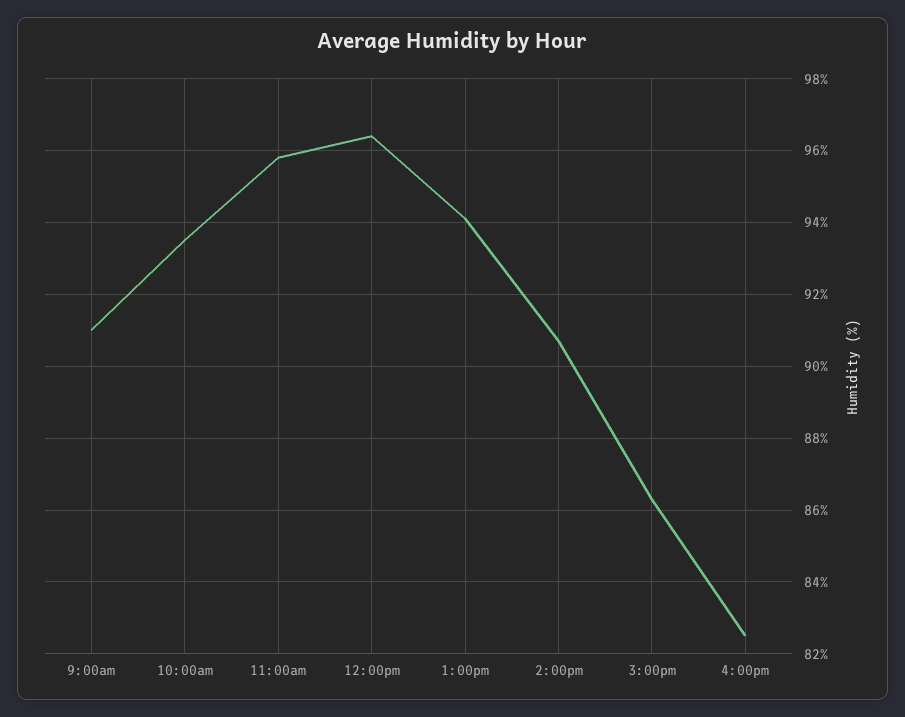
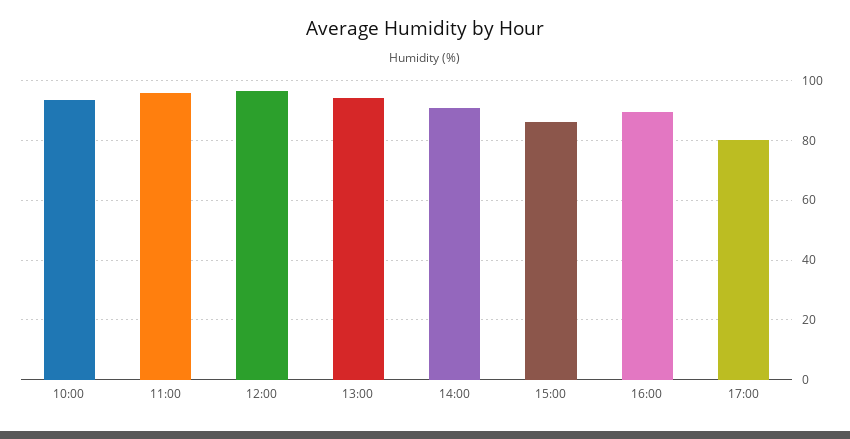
9:00am: 91 -> none
4:00pm: 82.5 -> 90
17:00: none -> 80

